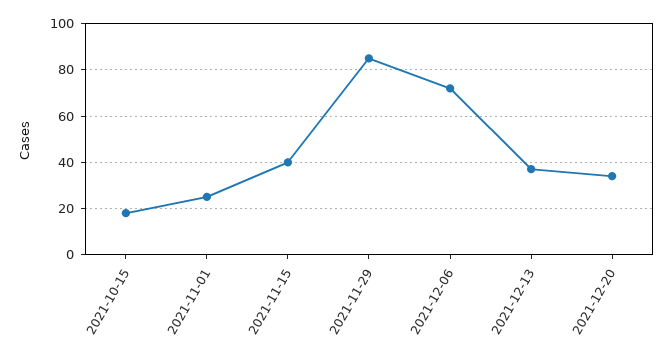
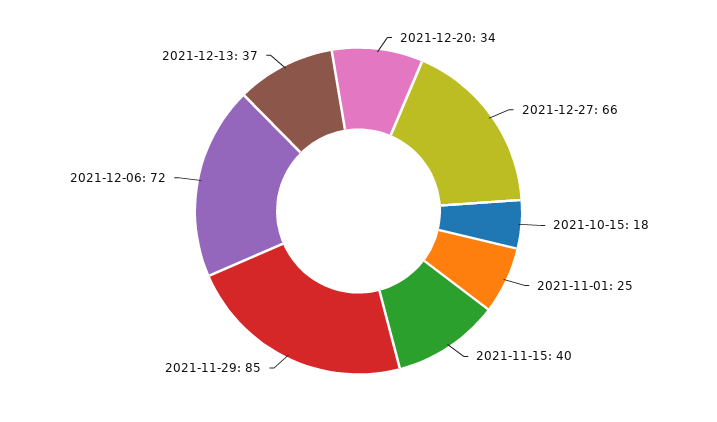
2021-12-27: none -> 66

